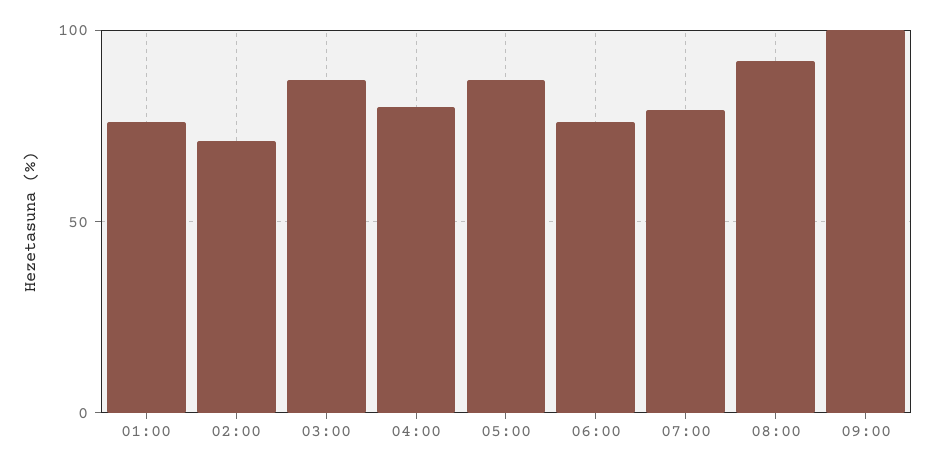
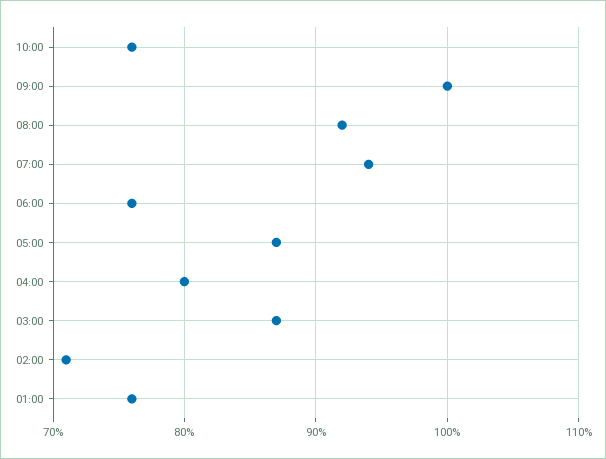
07:00: 80 -> 94
10:00: none -> 76

